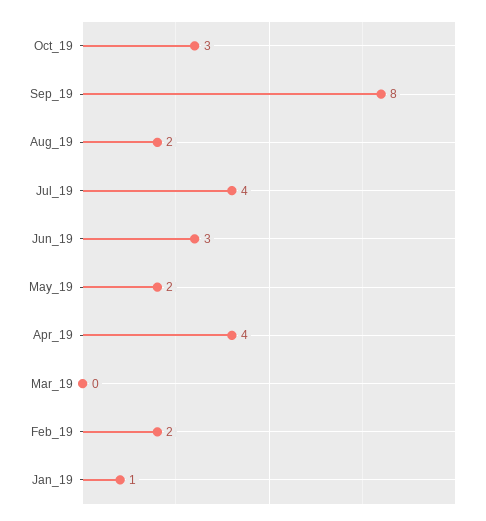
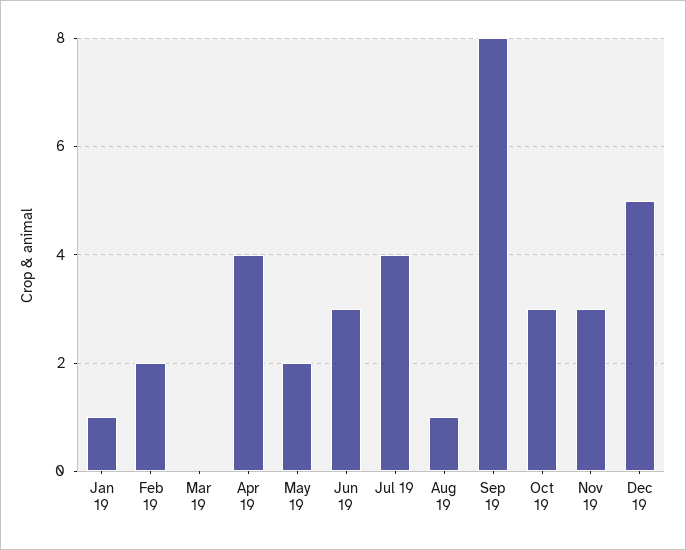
Aug_19: 2 -> 1
Nov 19: none -> 3
Dec 19: none -> 5

